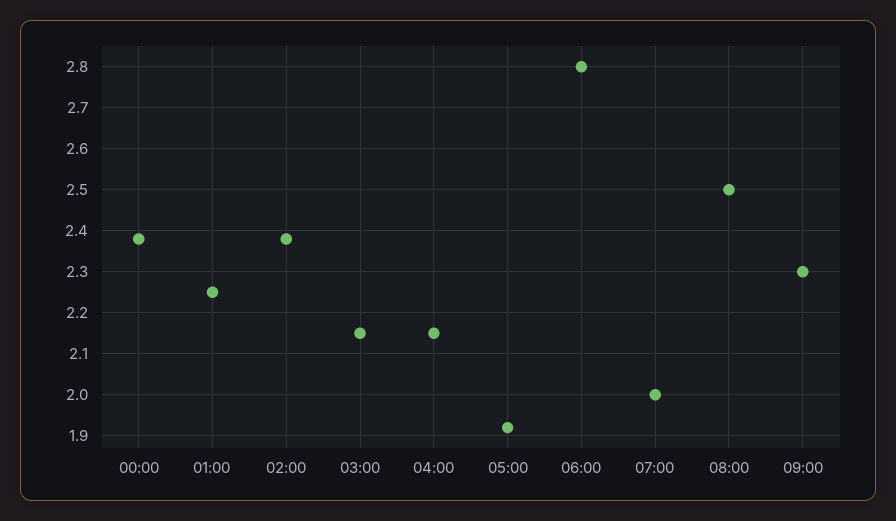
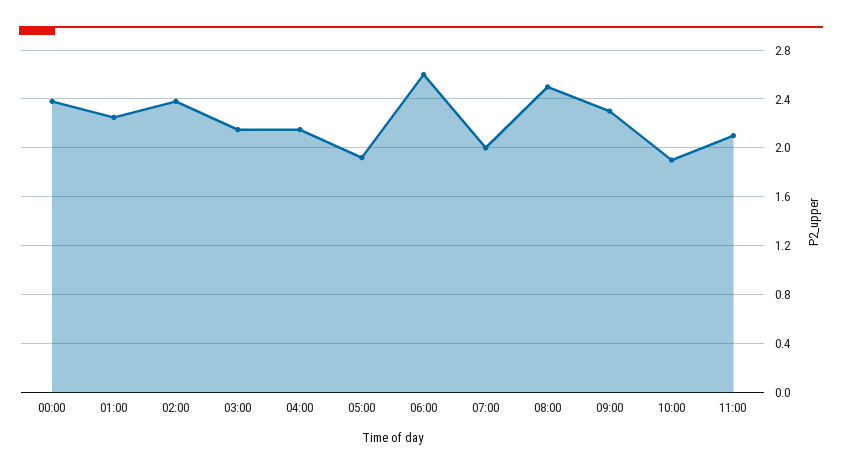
06:00: 2.8 -> 2.6
10:00: none -> 1.9
11:00: none -> 2.1

